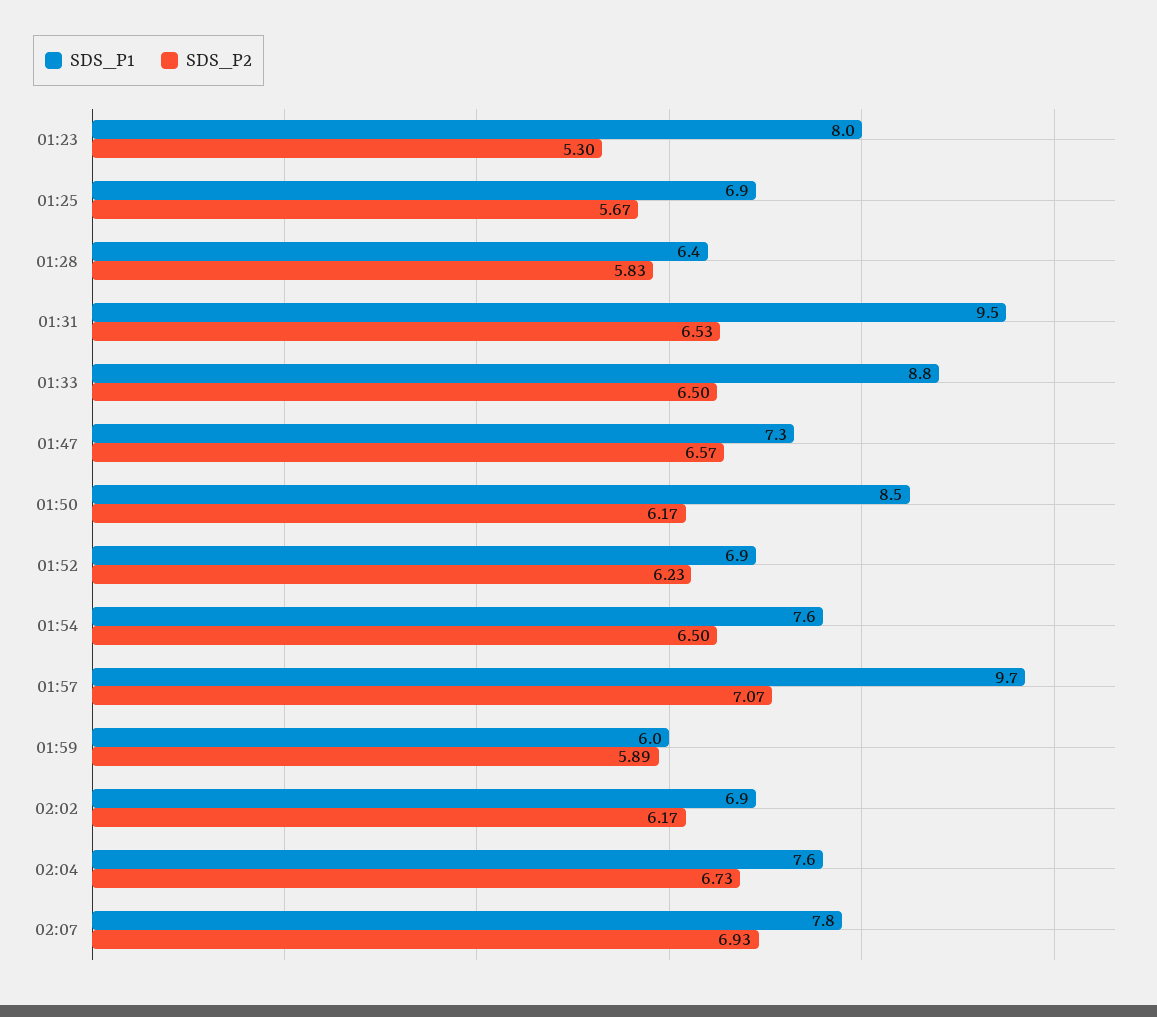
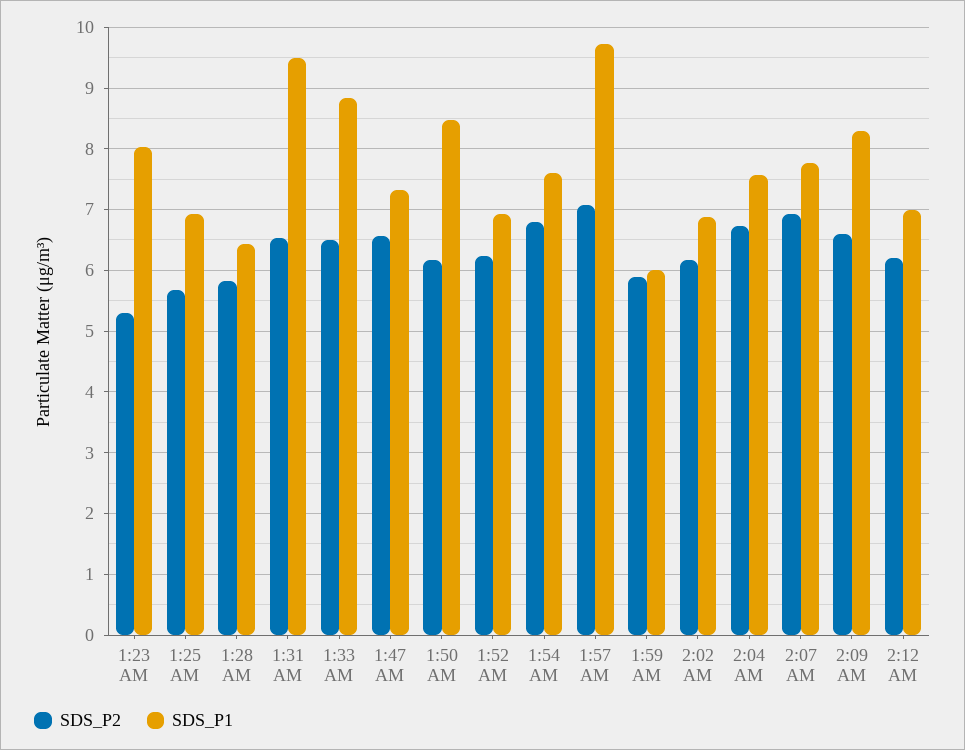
SDS_P2, 01:54: 6.5 -> 6.8
SDS_P2, 2:09 AM: none -> 6.6
SDS_P1, 2:09 AM: none -> 8.3
SDS_P2, 2:12 AM: none -> 6.2
SDS_P1, 2:12 AM: none -> 7

